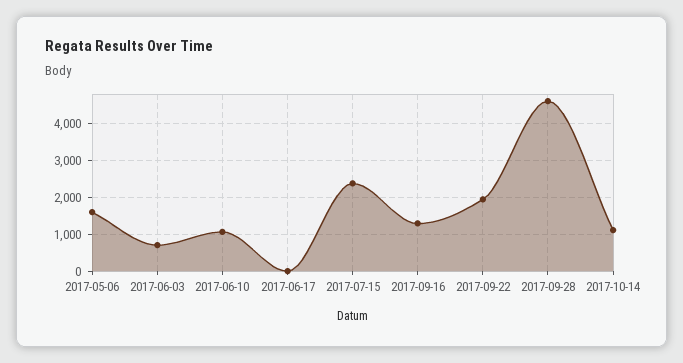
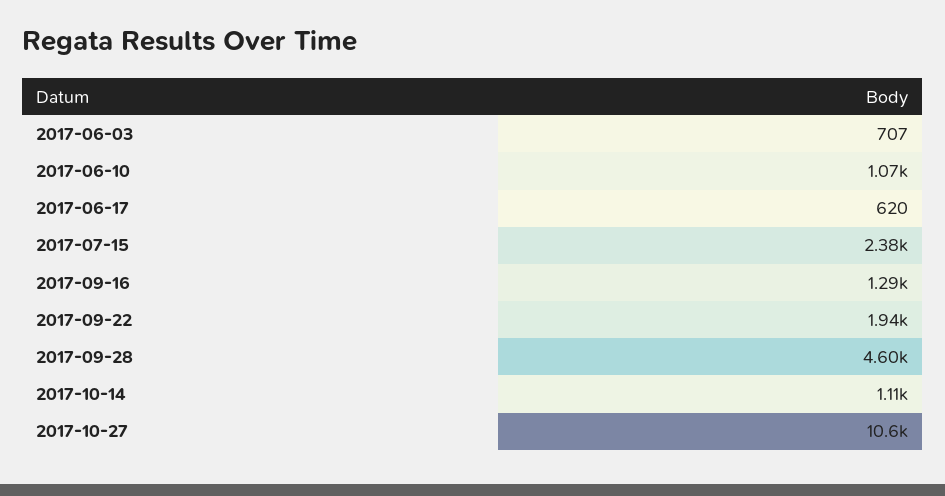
2017-05-06: 1600 -> none
2017-06-17: 0 -> 620
2017-10-27: none -> 10600

